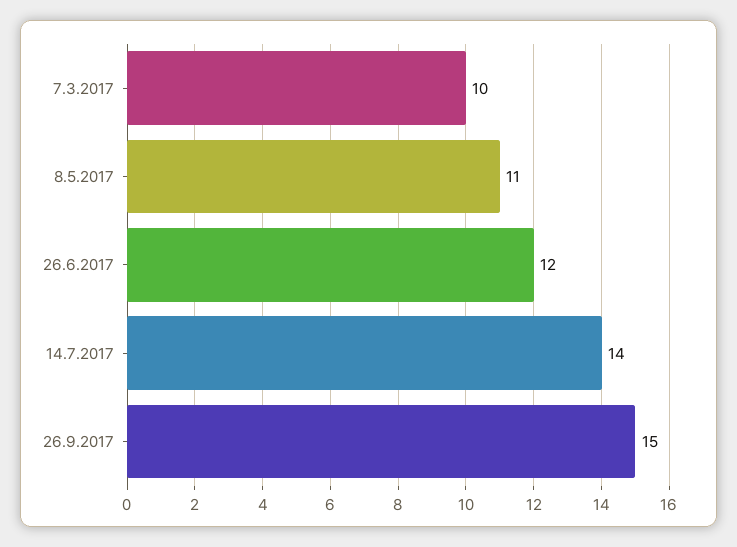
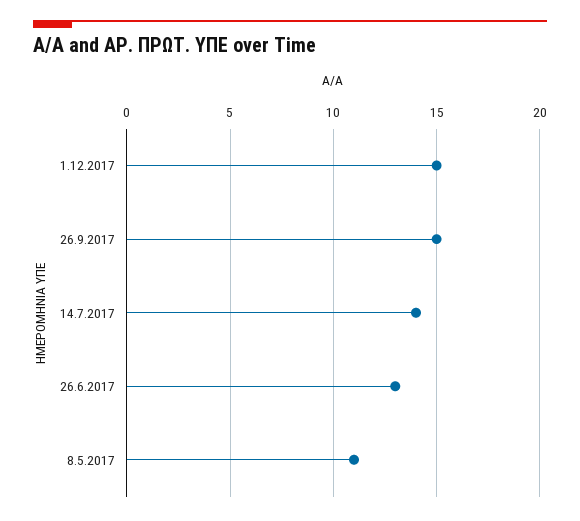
7.3.2017: 10 -> none
26.6.2017: 12 -> 13
1.12.2017: none -> 15

